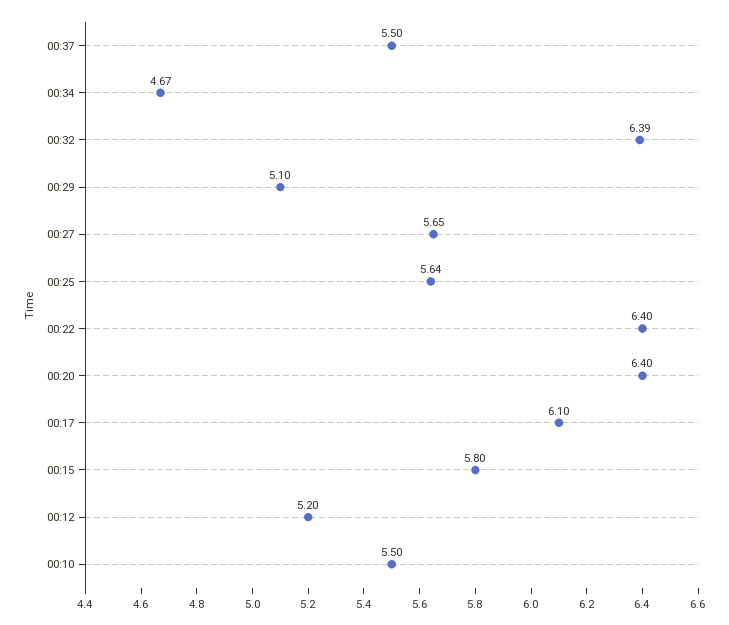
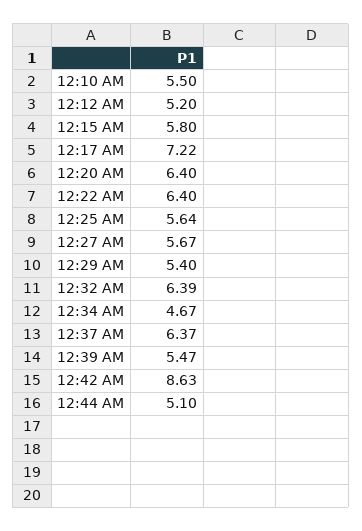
00:37: 5.5 -> 6.37
00:29: 5.1 -> 5.4
00:27: 5.65 -> 5.67
00:17: 6.1 -> 7.22
12:39 AM: none -> 5.47
12:42 AM: none -> 8.63
12:44 AM: none -> 5.1

